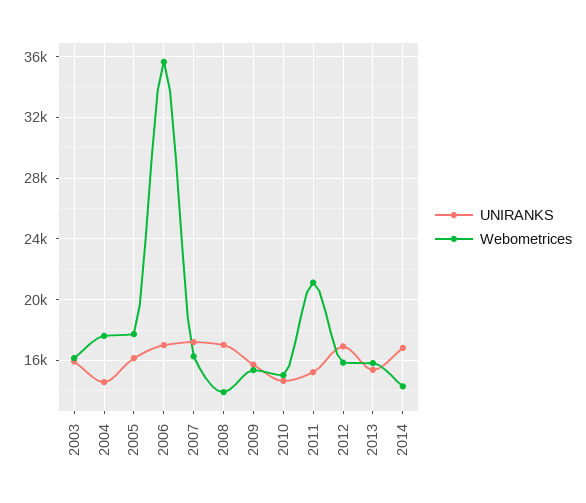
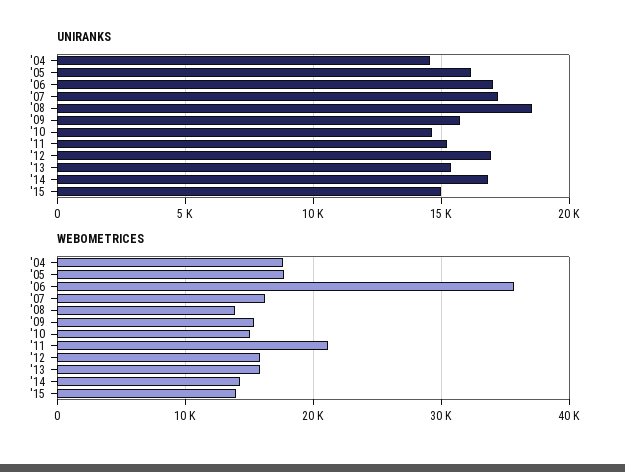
UNIRANKS, 2003: 16000 -> none
Webometrices, 2003: 16000 -> none
UNIRANKS, 2008: 17000 -> 18500
UNIRANKS, '15: none -> 15000
Webometrices, '15: none -> 14000

